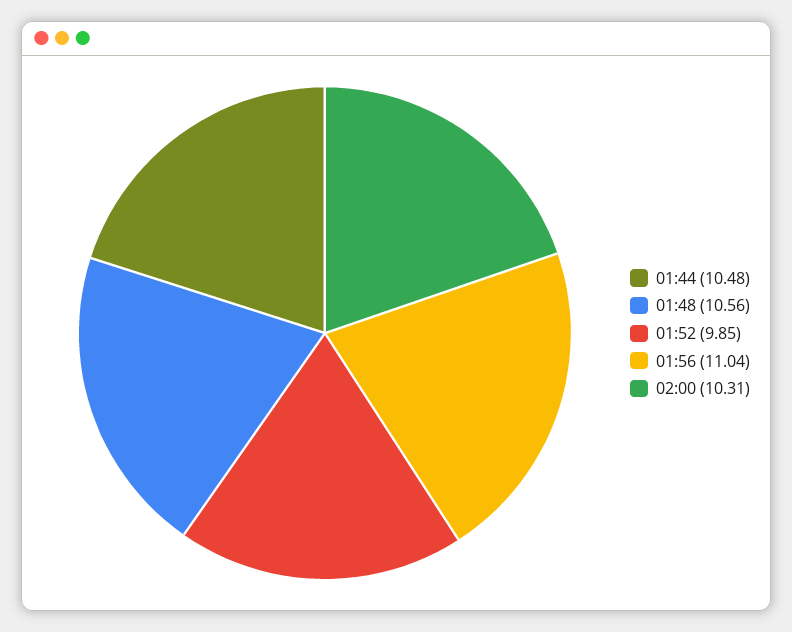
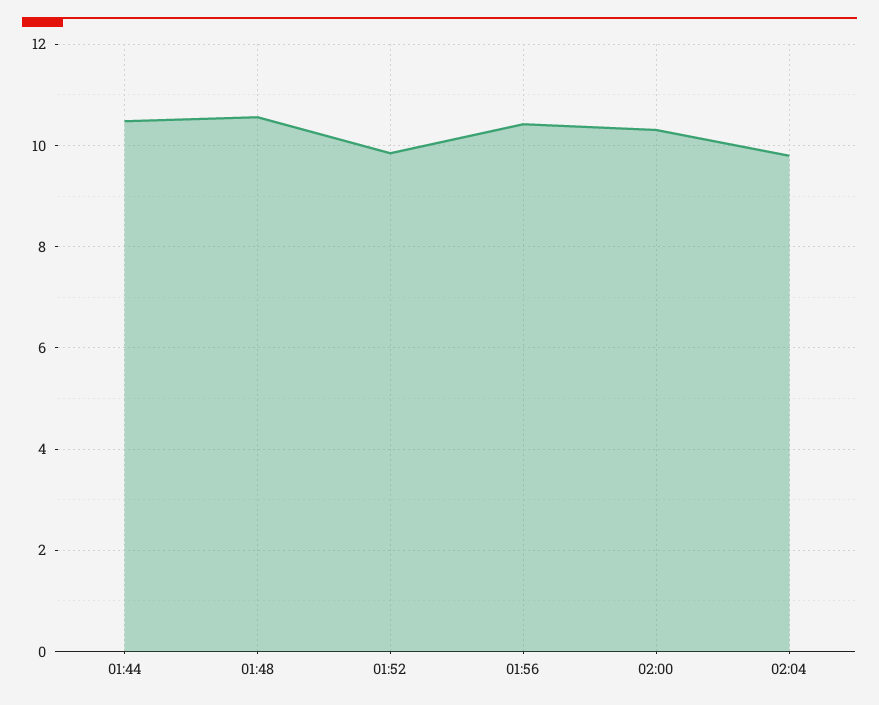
01:56: 11.04 -> 10.4
02:04: none -> 9.8

